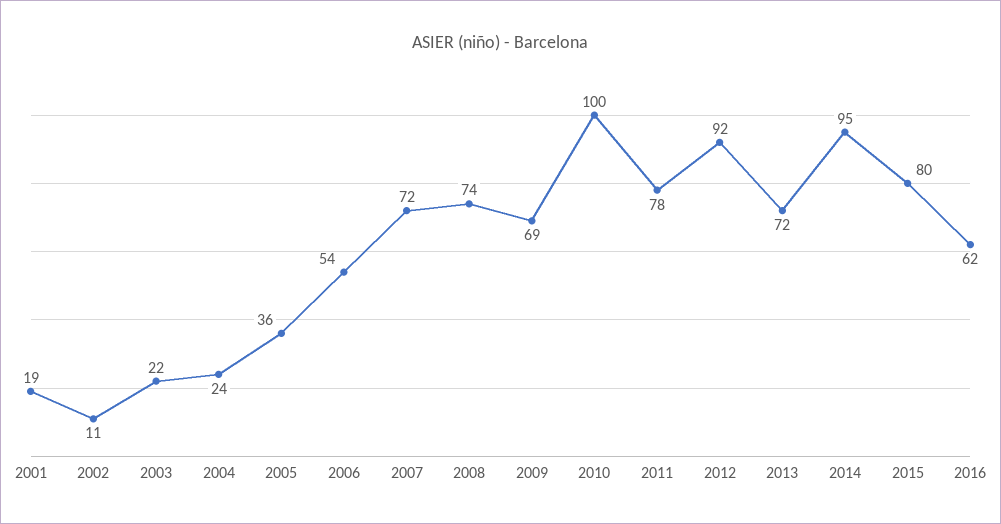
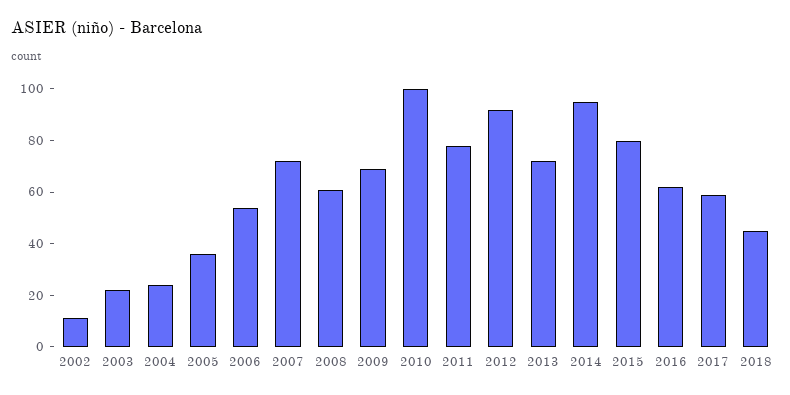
2001: 19 -> none
2008: 74 -> 60
2017: none -> 60
2018: none -> 45

